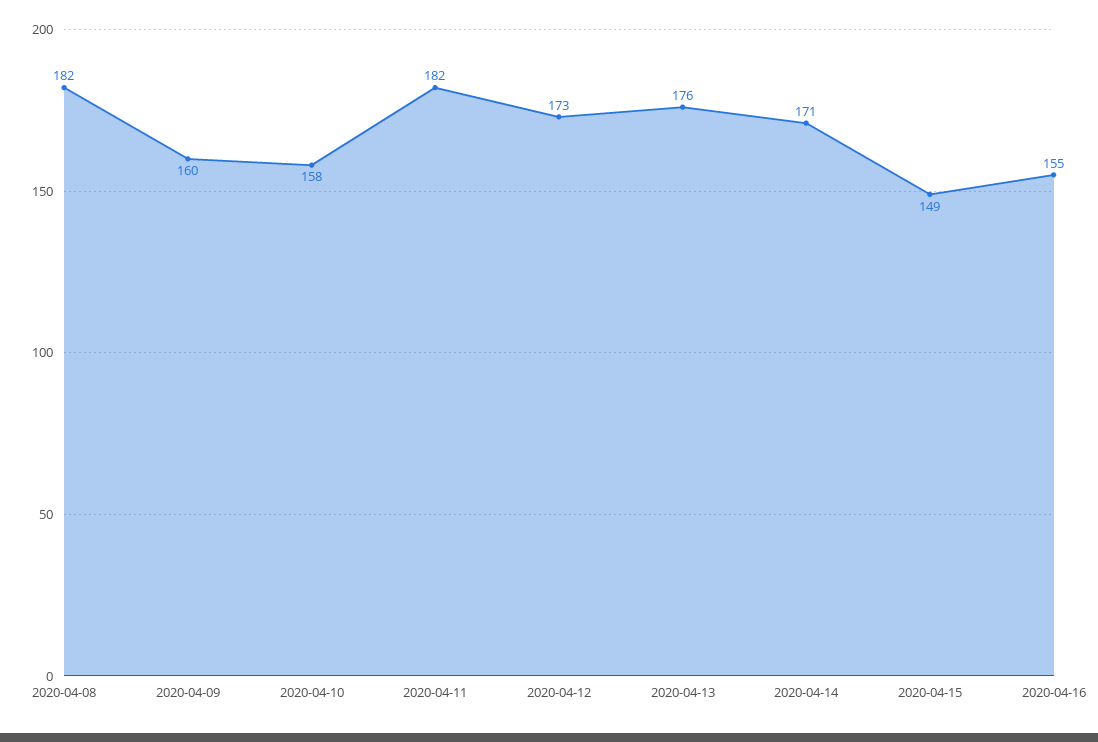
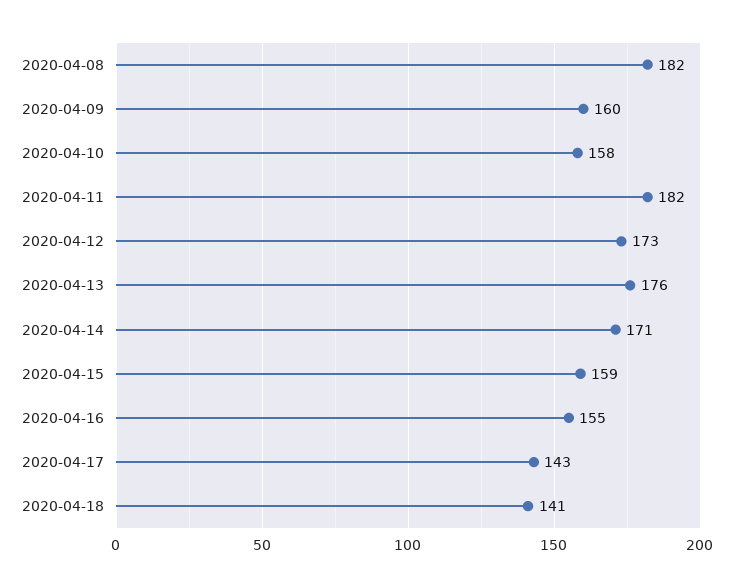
2020-04-15: 149 -> 159
2020-04-17: none -> 143
2020-04-18: none -> 141

